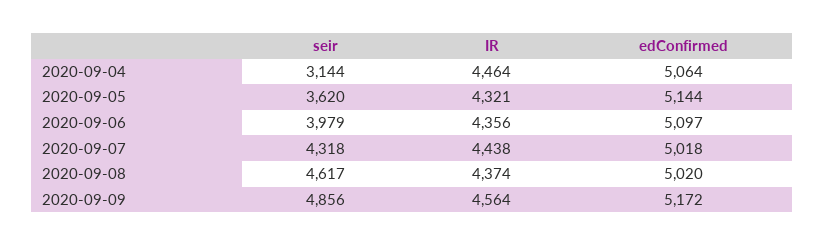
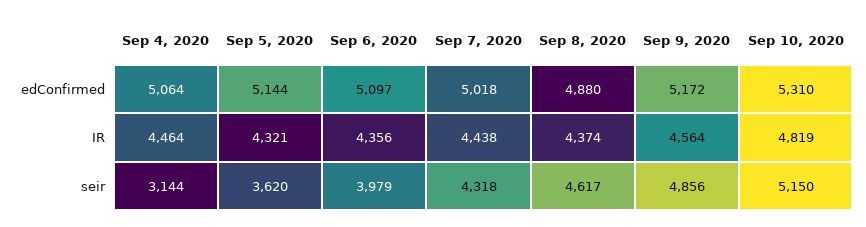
edConfirmed, 2020-09-08: 5020 -> 4880
edConfirmed, Sep 10, 2020: none -> 5310
IR, Sep 10, 2020: none -> 4819
seir, Sep 10, 2020: none -> 5150

